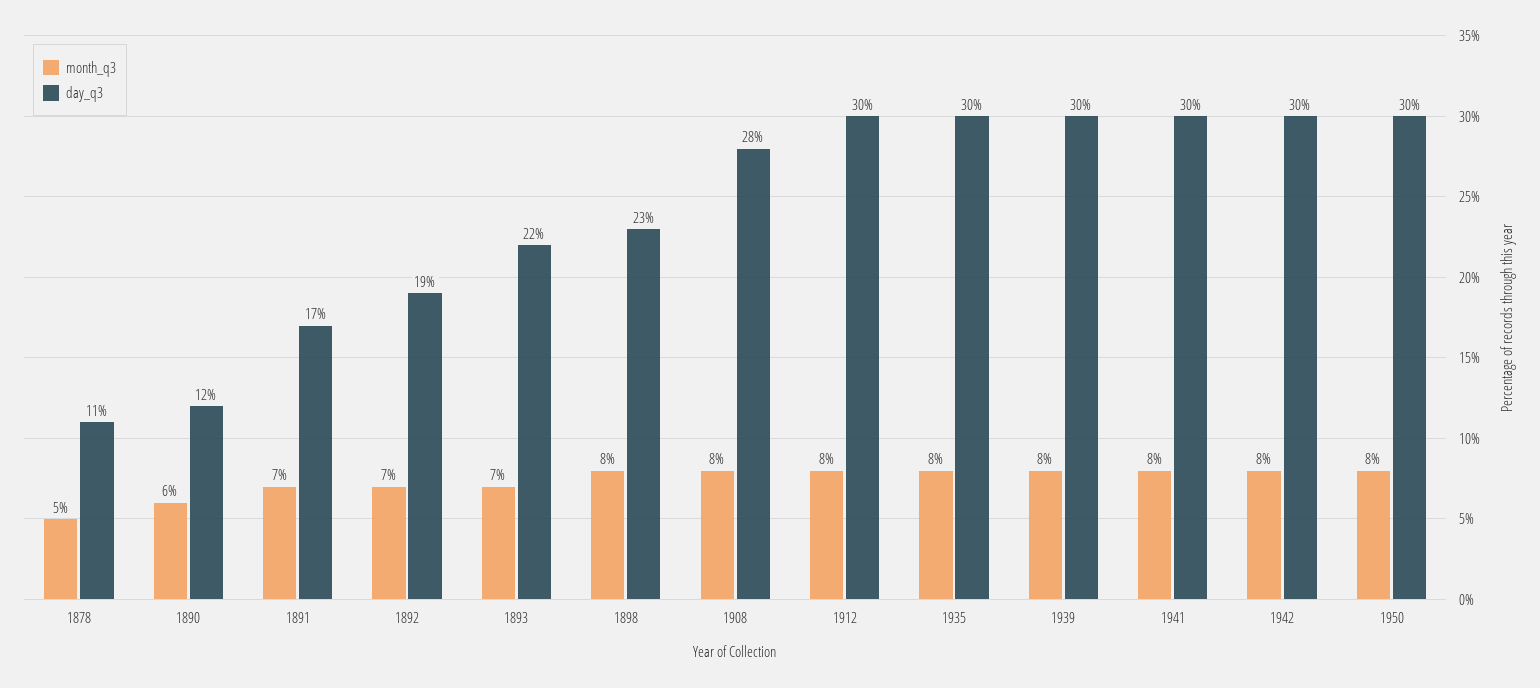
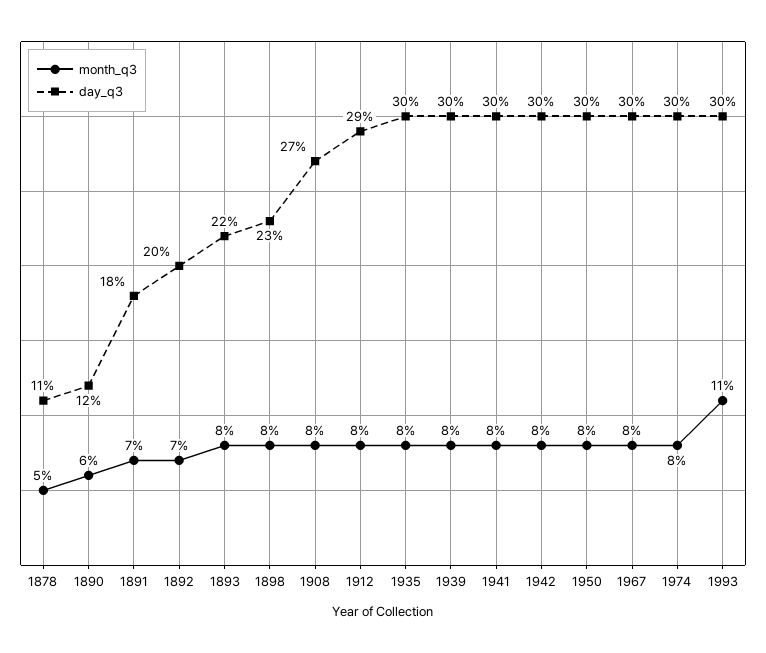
day_q3, 1891: 17 -> 18
day_q3, 1892: 19 -> 20
month_q3, 1893: 7 -> 8
day_q3, 1908: 28 -> 27
day_q3, 1912: 30 -> 29
month_q3, 1967: none -> 8
day_q3, 1967: none -> 30
month_q3, 1974: none -> 8
day_q3, 1974: none -> 30
month_q3, 1993: none -> 11
day_q3, 1993: none -> 30

